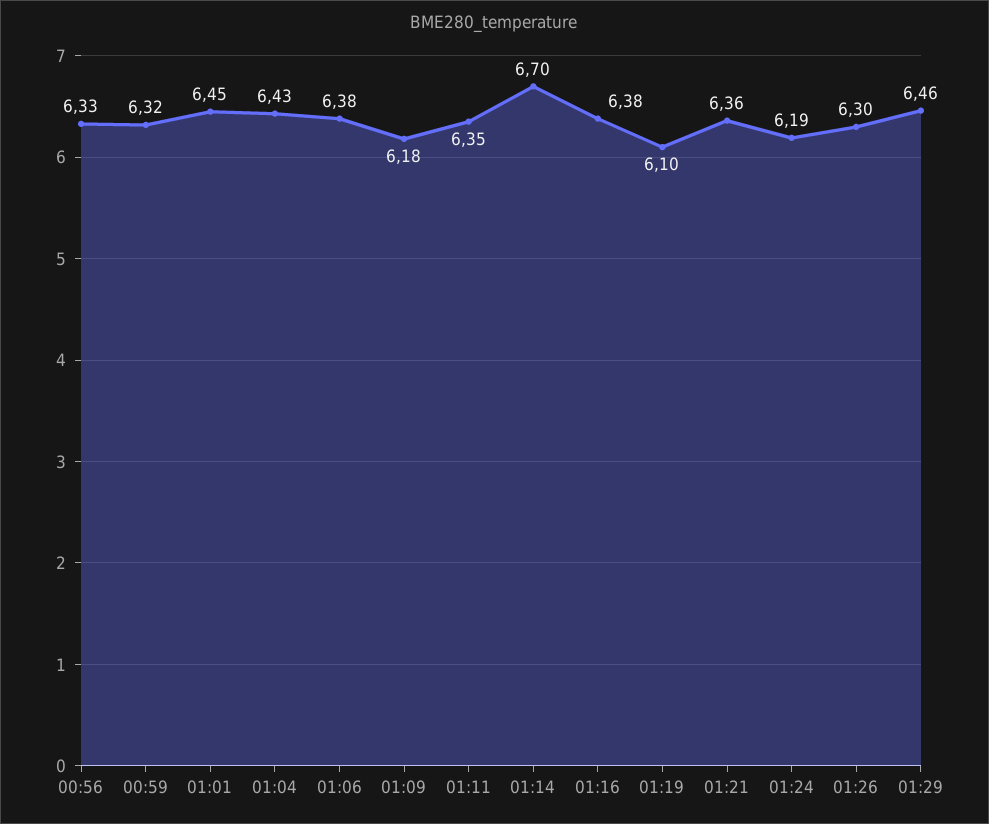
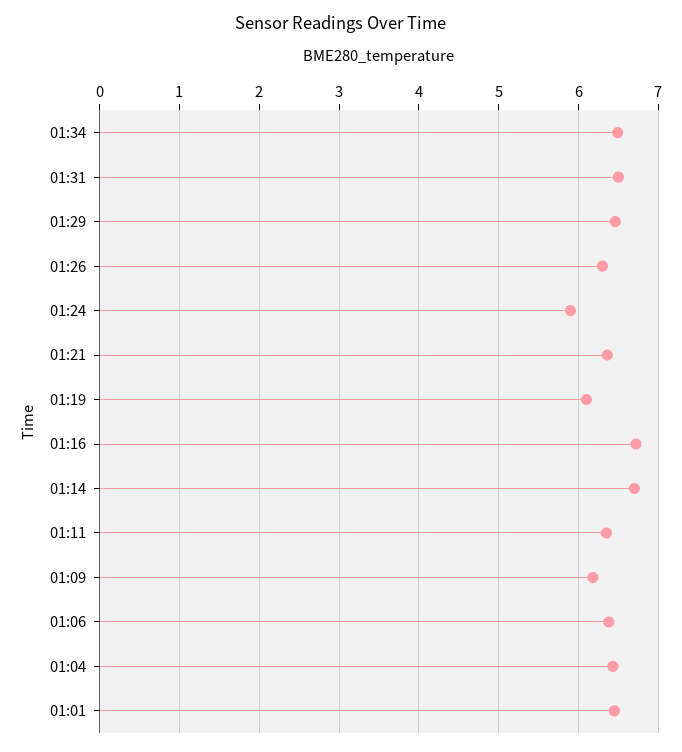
00:56: 6.33 -> none
00:59: 6.32 -> none
01:16: 6.38 -> 6.7
01:24: 6.19 -> 5.9
01:34: none -> 6.5
01:31: none -> 6.5

